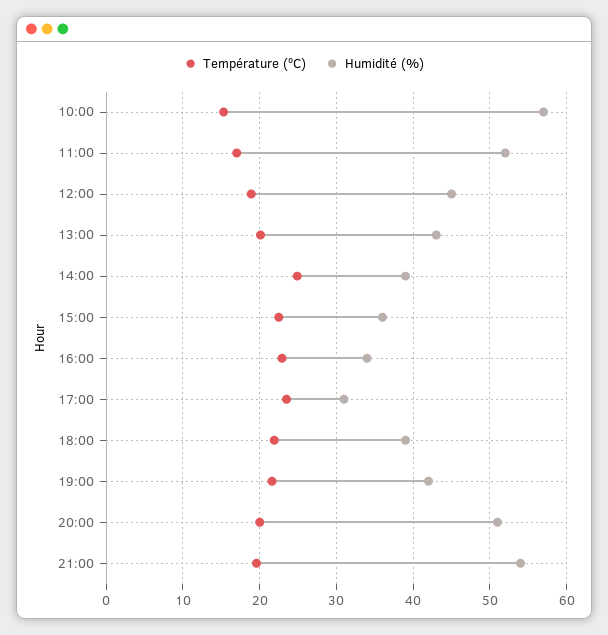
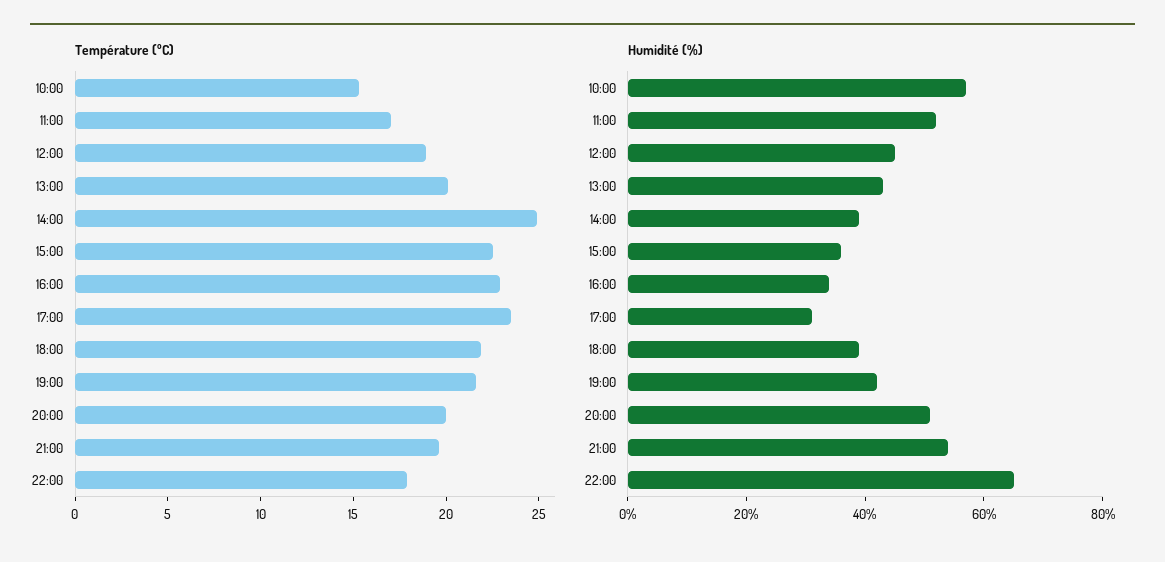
Température (ºC), 22:00: none -> 18
Humidité (%), 22:00: none -> 65

